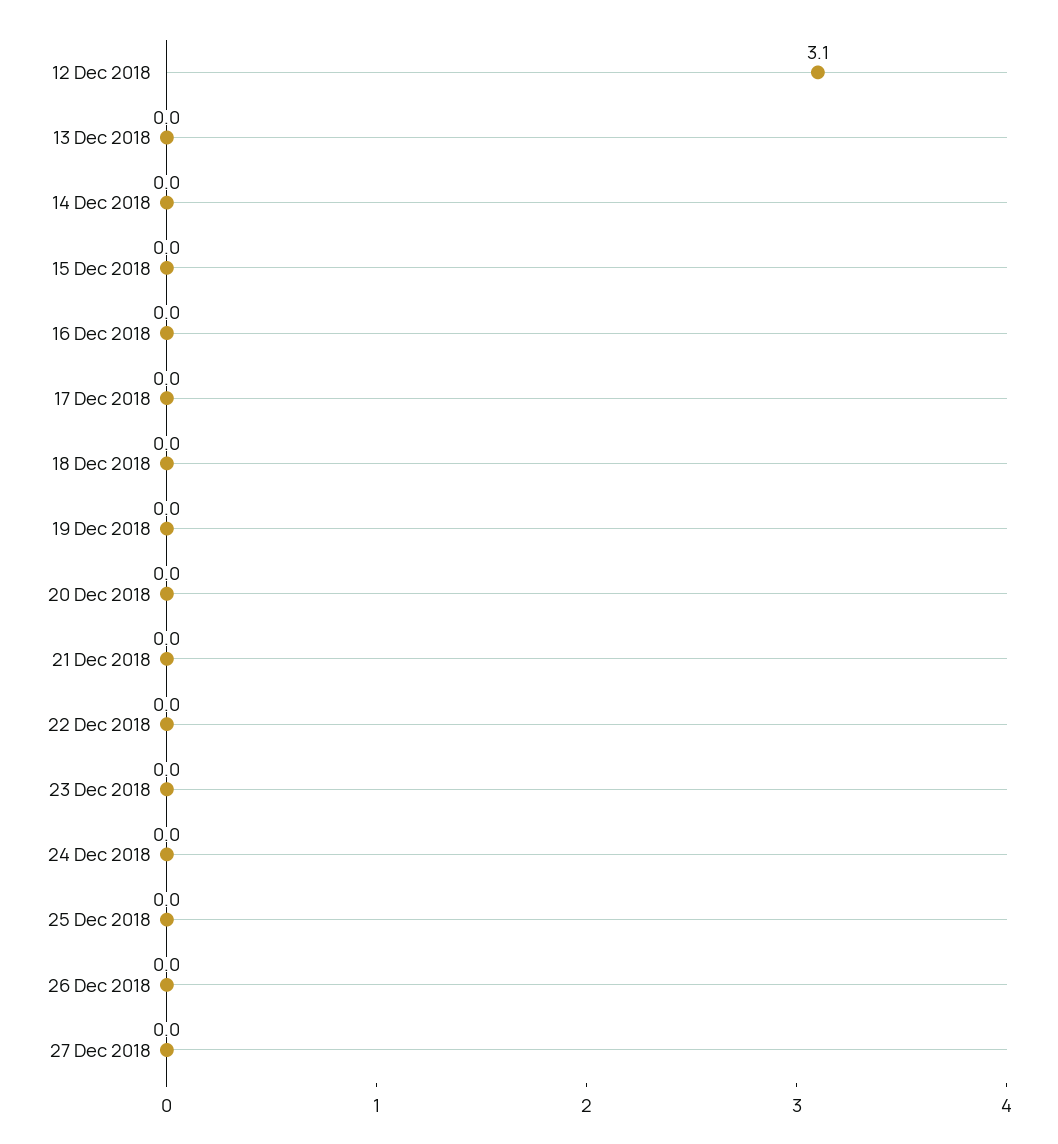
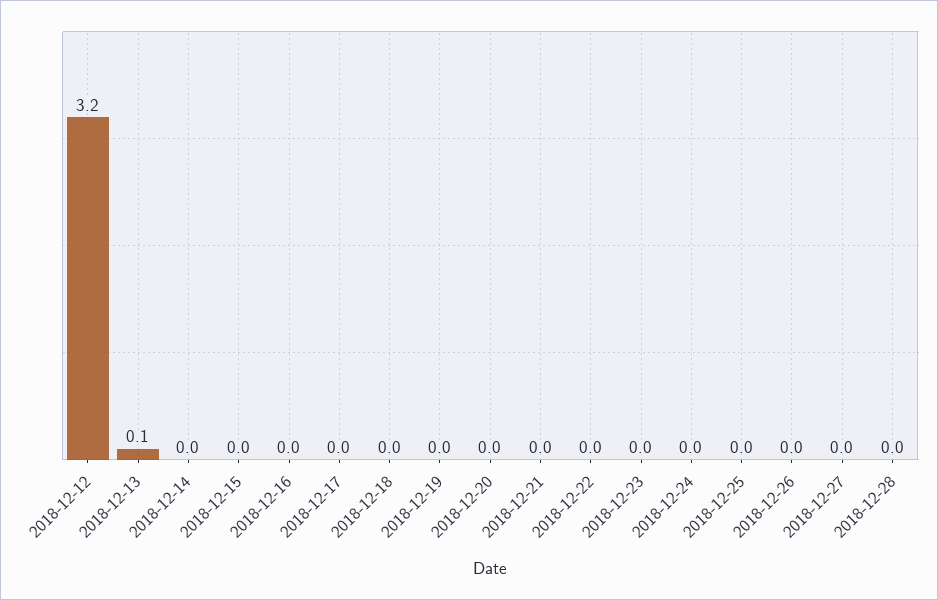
12 Dec 2018: 3.1 -> 3.2
13 Dec 2018: 0 -> 0.1
2018-12-28: none -> 0

